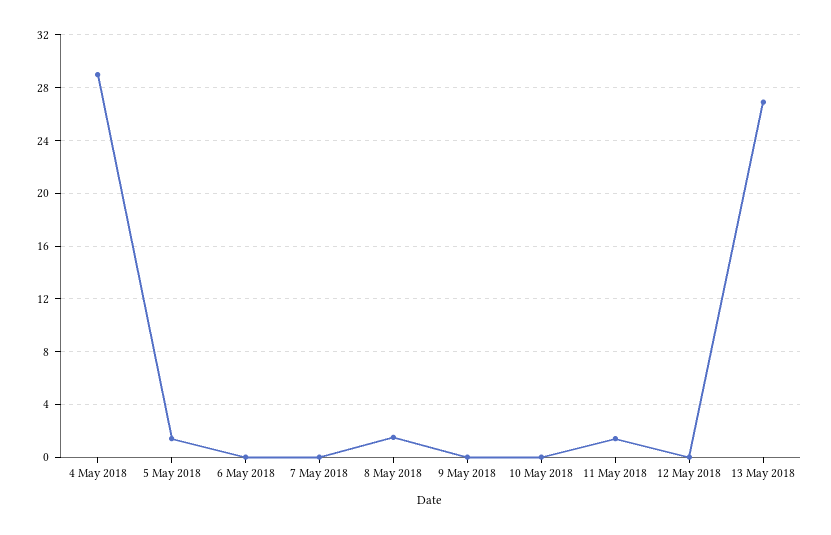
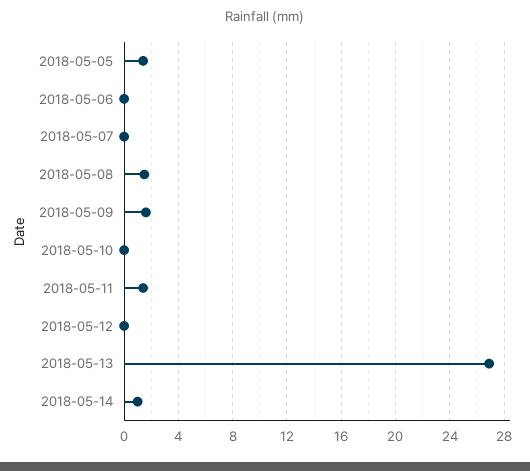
4 May 2018: 29 -> none
9 May 2018: 0 -> 1.5
2018-05-14: none -> 1

